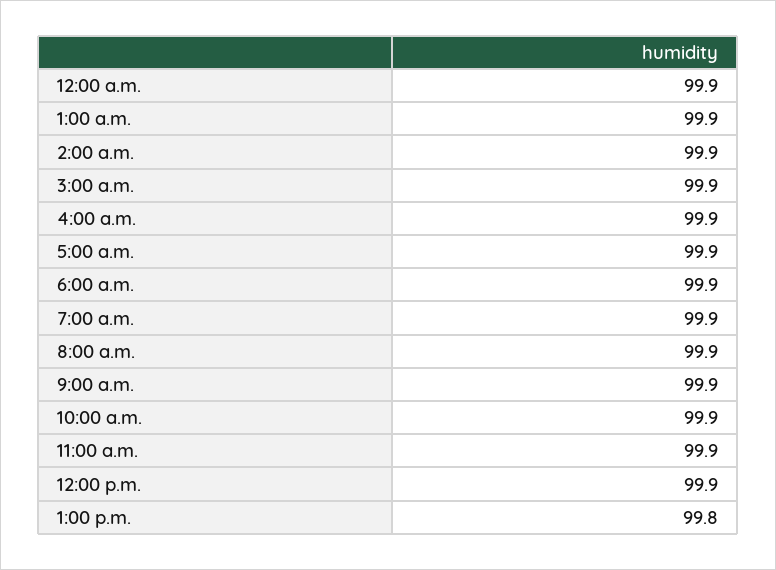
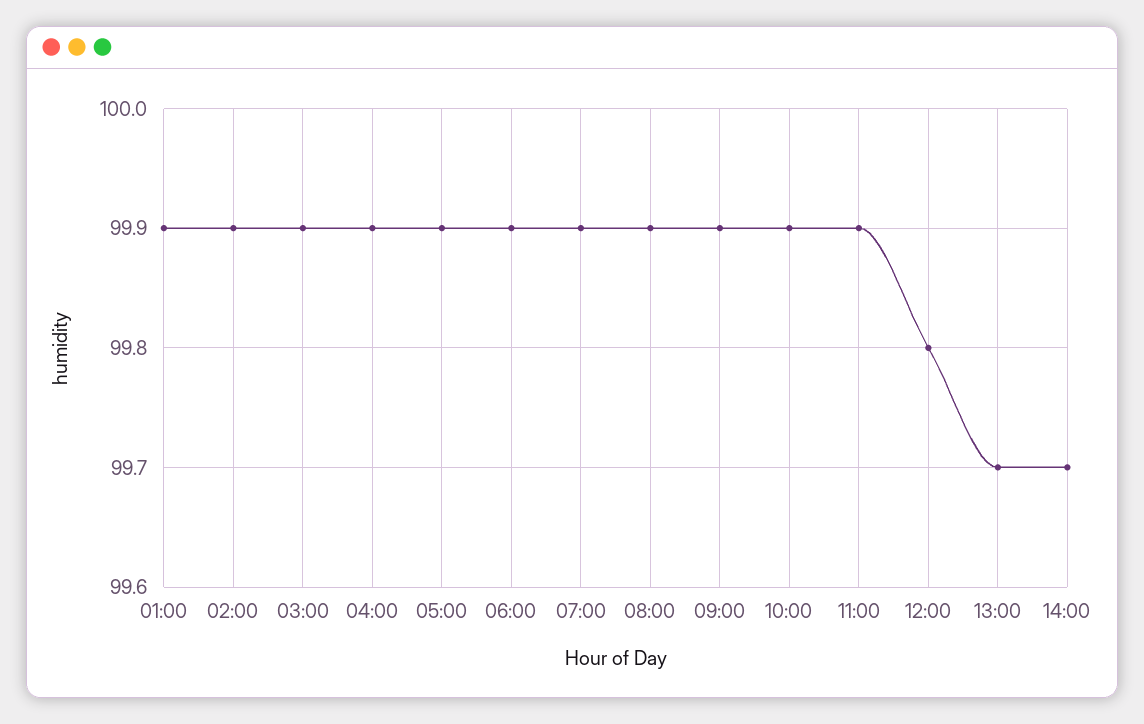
12:00 a.m.: 99.9 -> none
12:00 p.m.: 99.9 -> 99.8
1:00 p.m.: 99.8 -> 99.7
14:00: none -> 99.7

